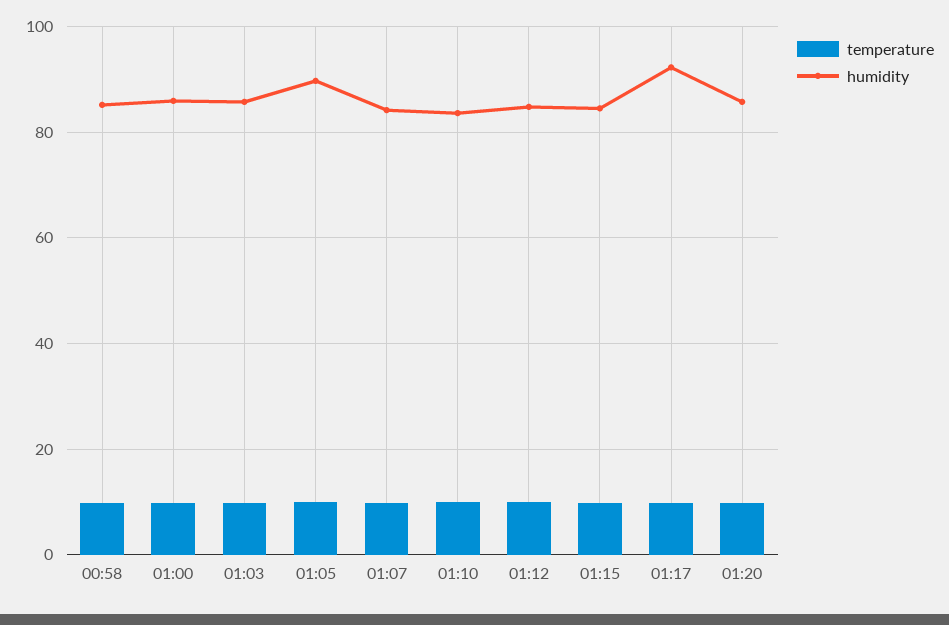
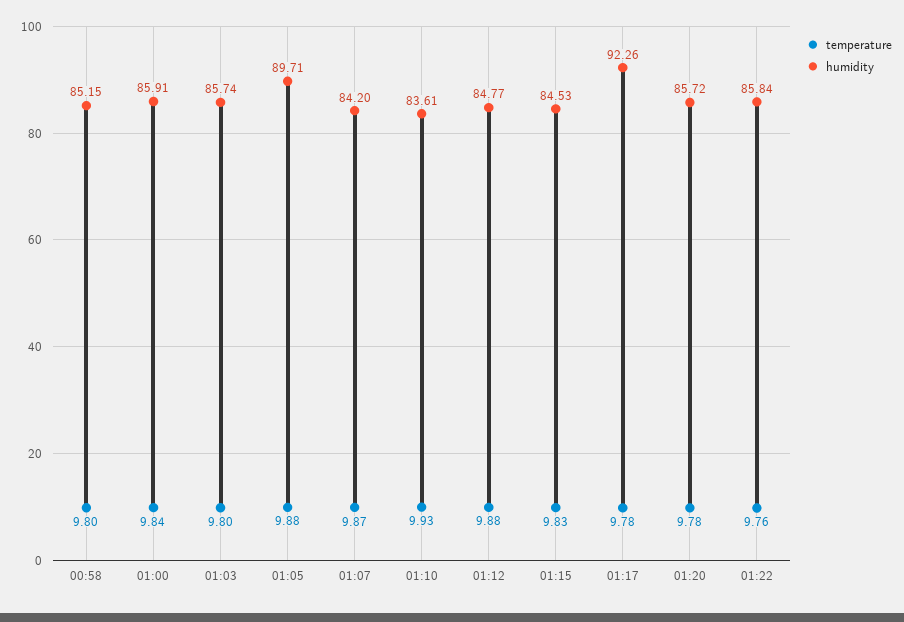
temperature, 01:22: none -> 9.76
humidity, 01:22: none -> 85.84

